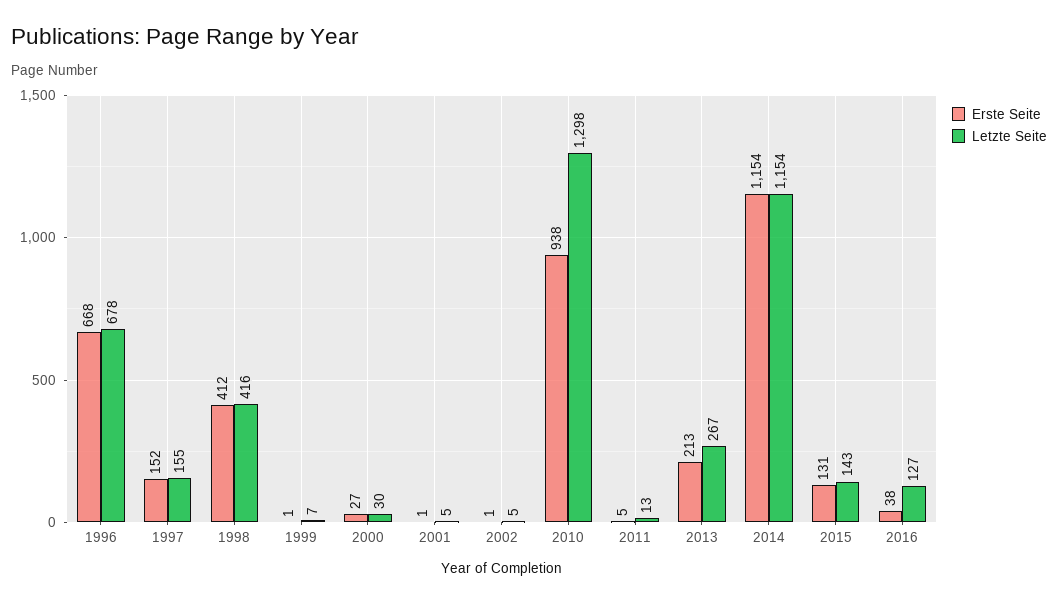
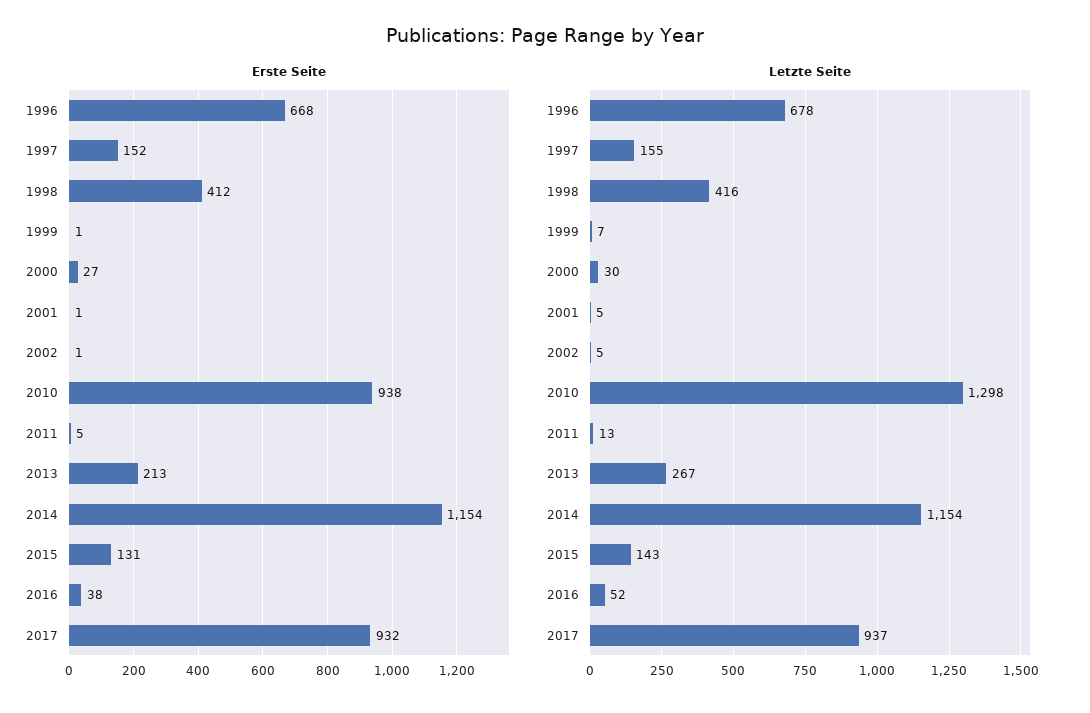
Letzte Seite, 2016: 127 -> 52
Erste Seite, 2017: none -> 932
Letzte Seite, 2017: none -> 937

